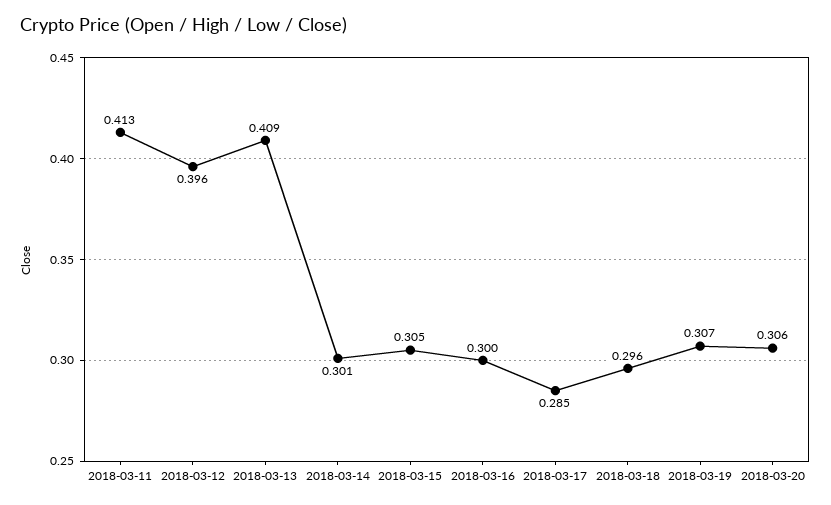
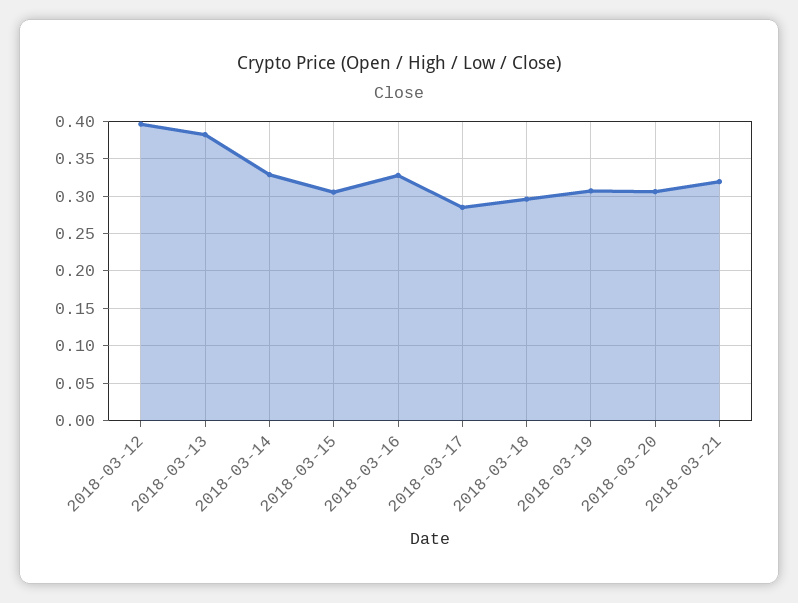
2018-03-11: 0.413 -> none
2018-03-13: 0.409 -> 0.38
2018-03-14: 0.301 -> 0.33
2018-03-16: 0.3 -> 0.33
2018-03-21: none -> 0.32

